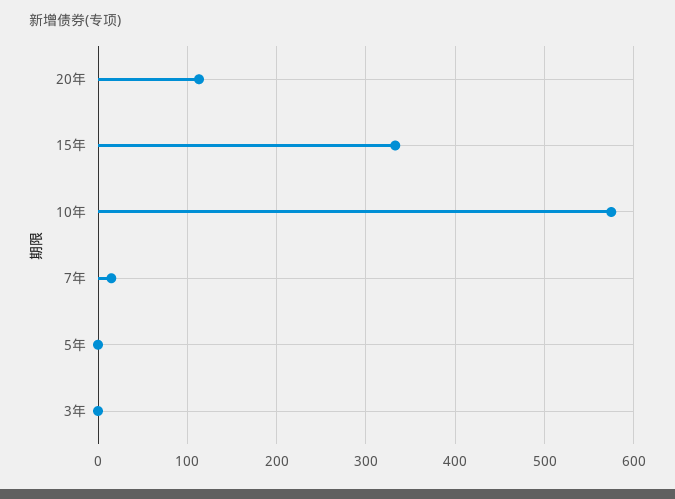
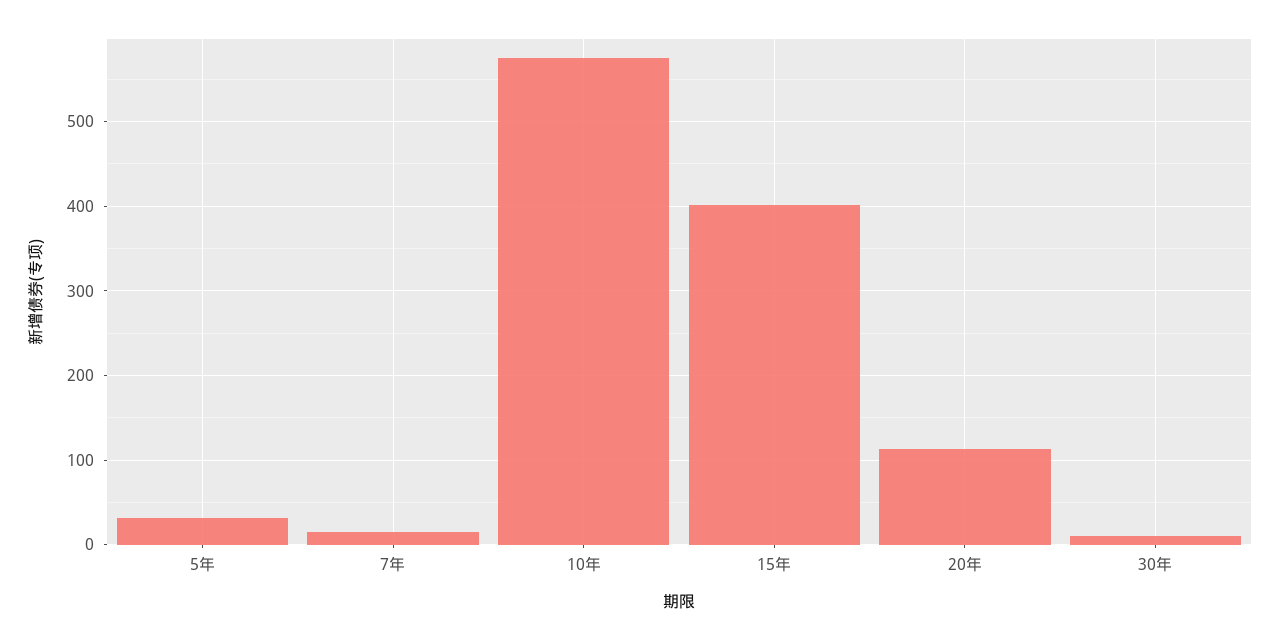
15年: 330 -> 400
5年: 0 -> 30
3年: 0 -> none
30年: none -> 10

